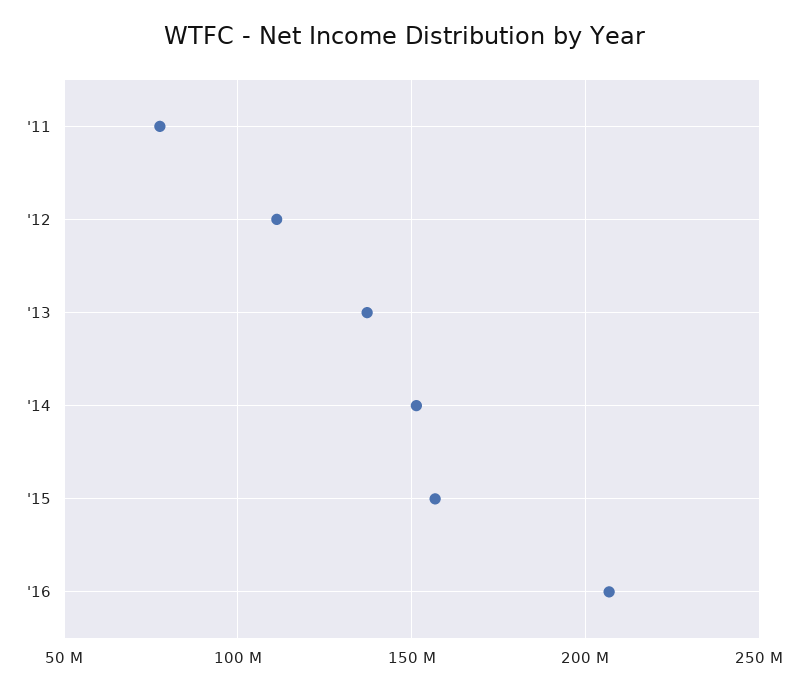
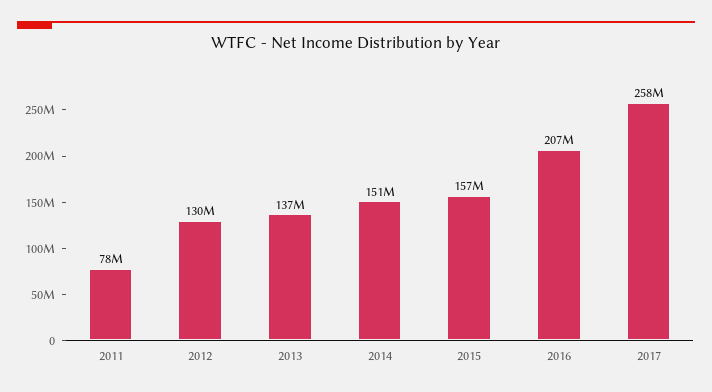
'12: 110000000 -> 130000000
2017: none -> 258000000

